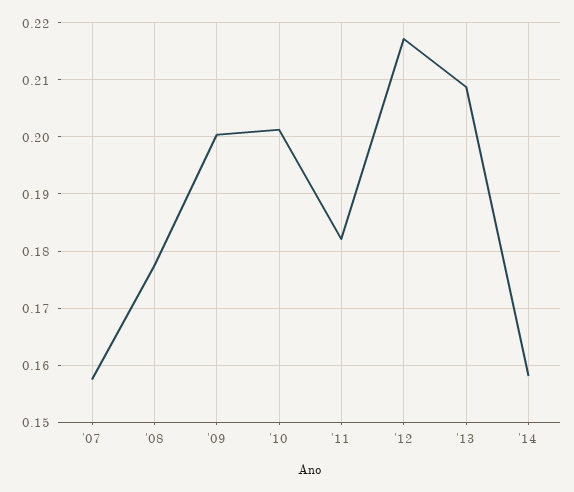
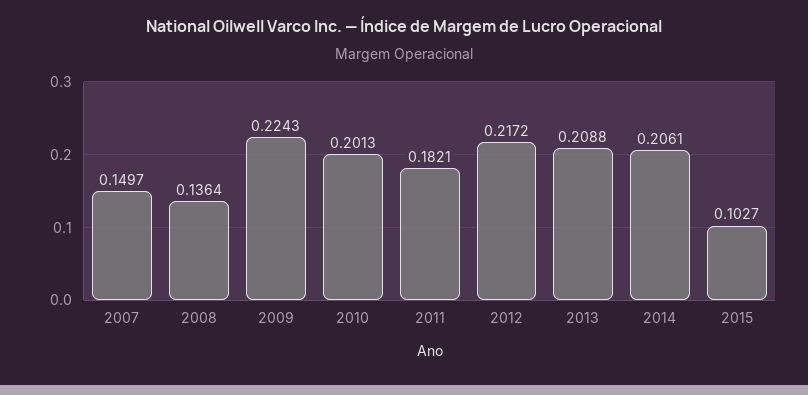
'07: 0.158 -> 0.1497
'08: 0.178 -> 0.1364
'09: 0.2 -> 0.2243
'14: 0.158 -> 0.2061
2015: none -> 0.1027

